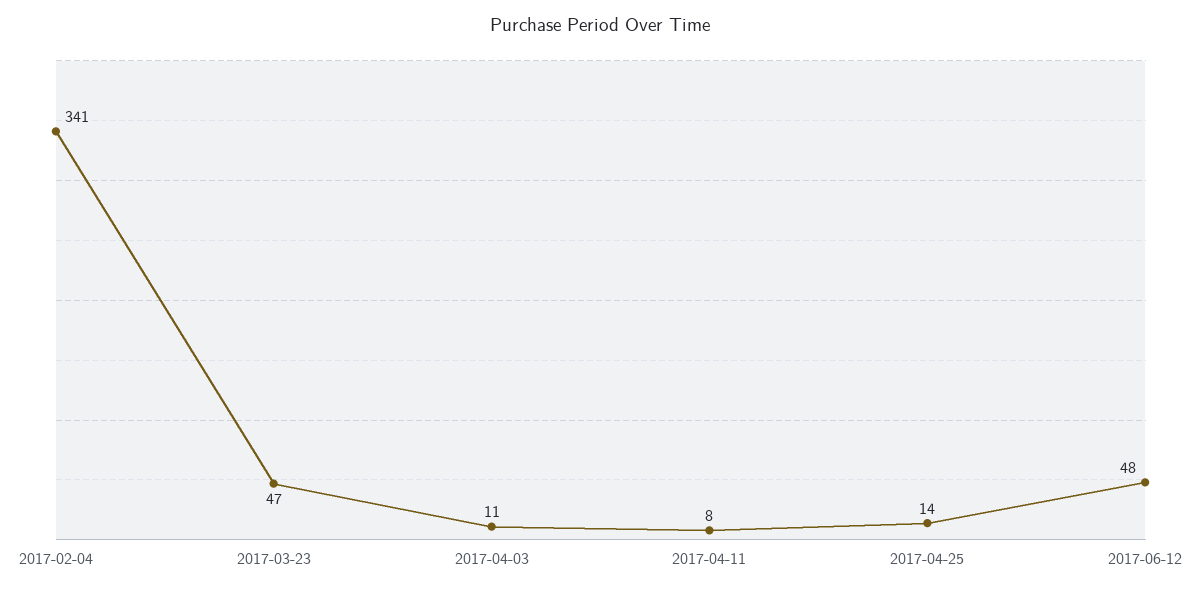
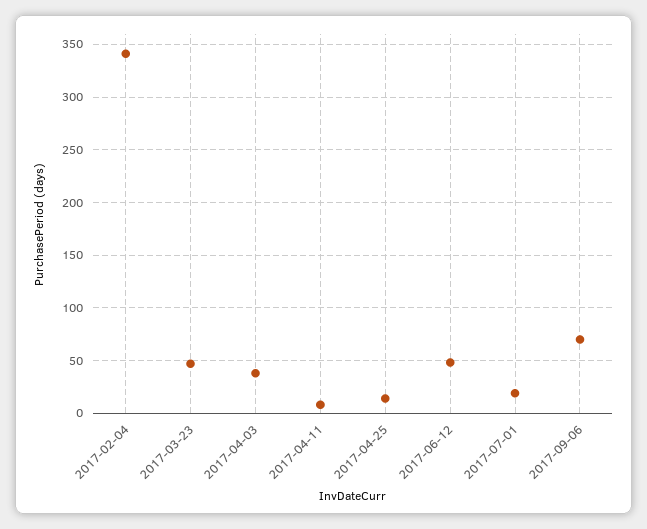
2017-04-03: 11 -> 40
2017-07-01: none -> 20
2017-09-06: none -> 70

